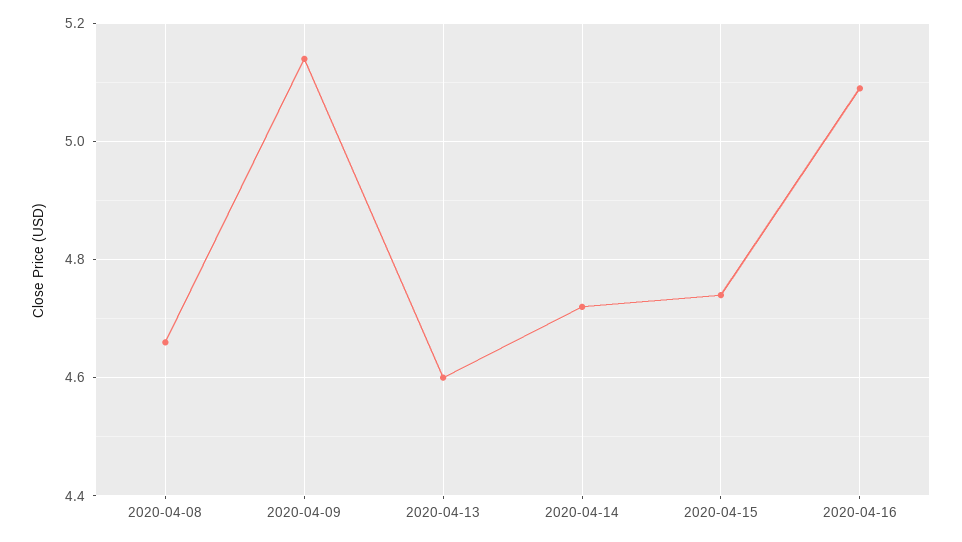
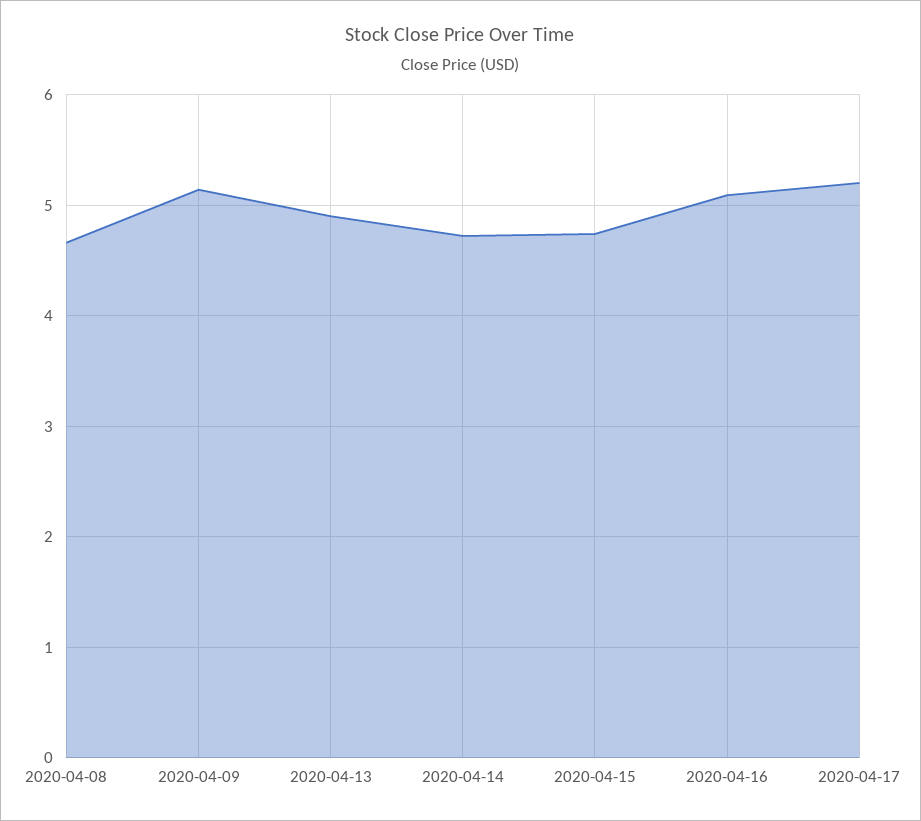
2020-04-13: 4.6 -> 4.9
2020-04-17: none -> 5.2

